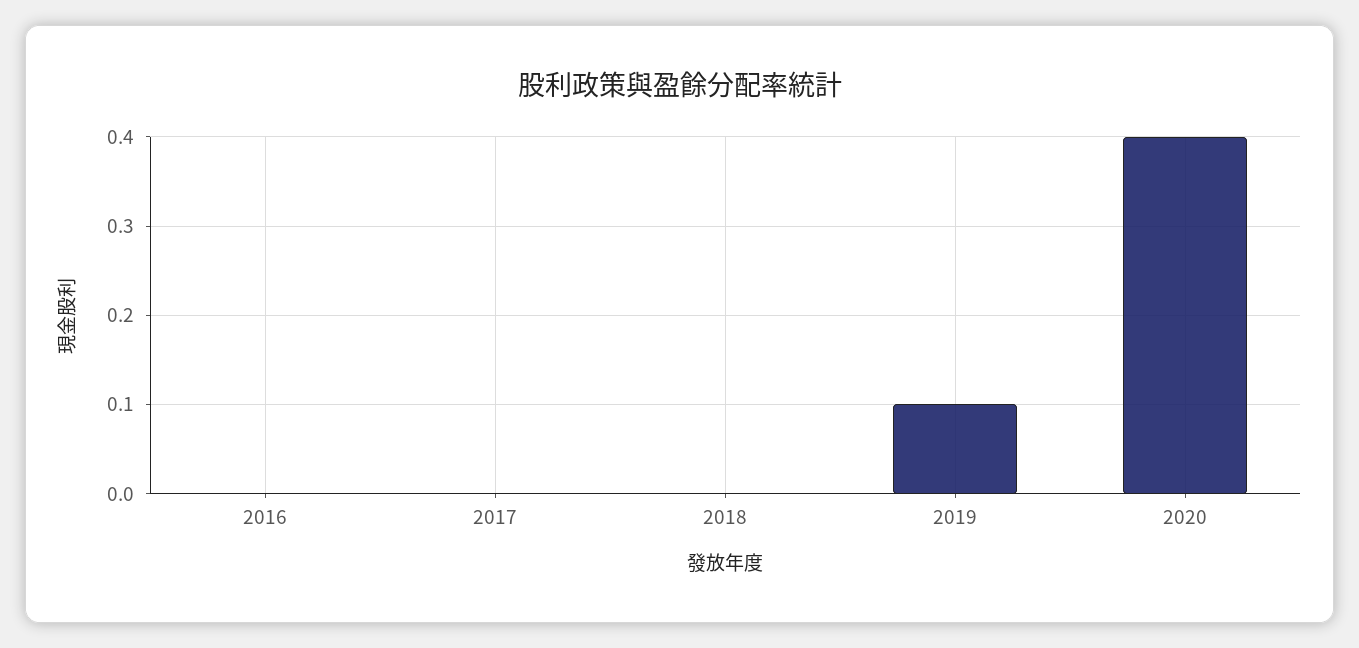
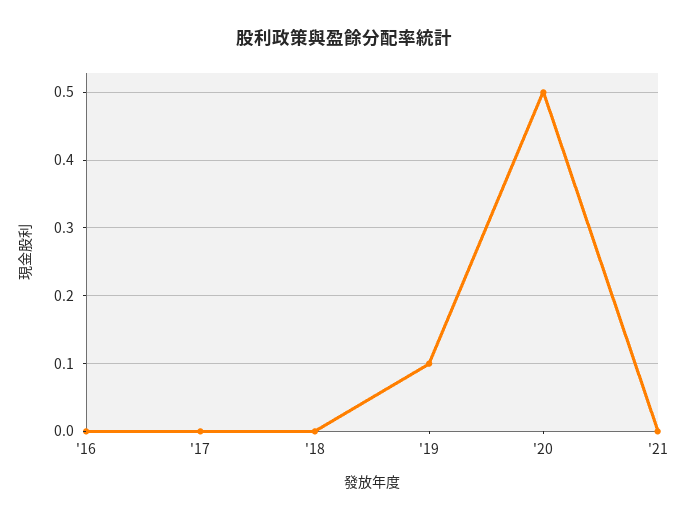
2020: 0.4 -> 0.5
'21: none -> 0

